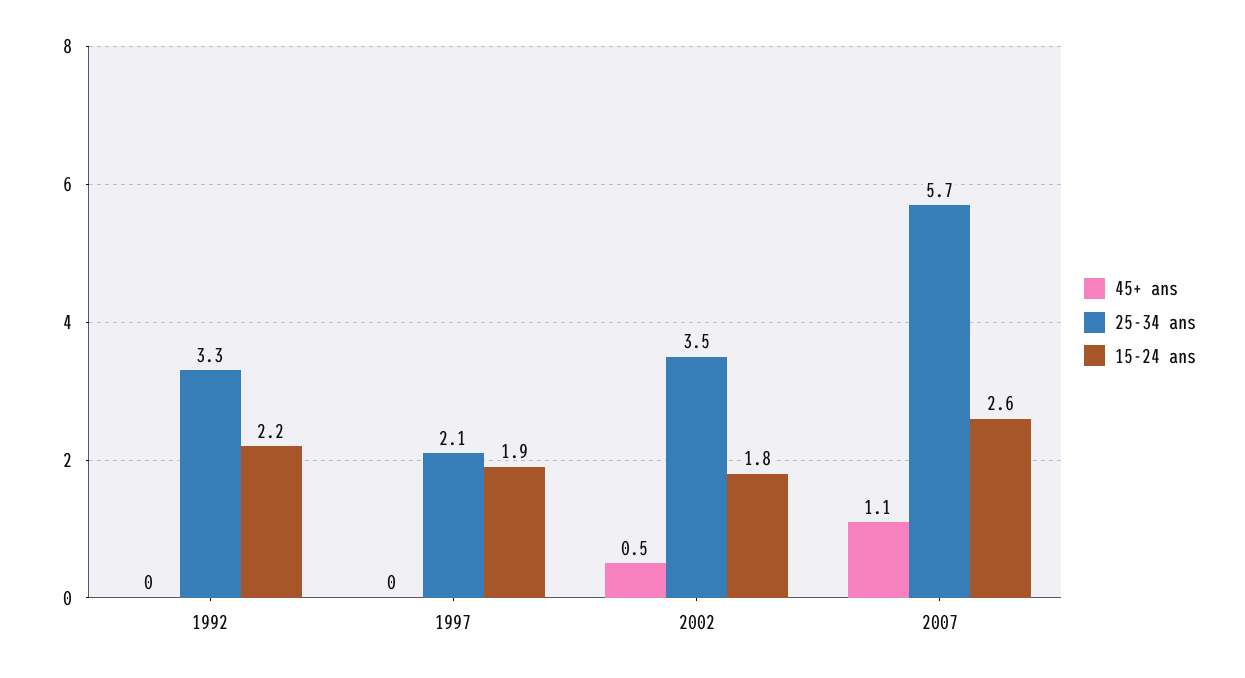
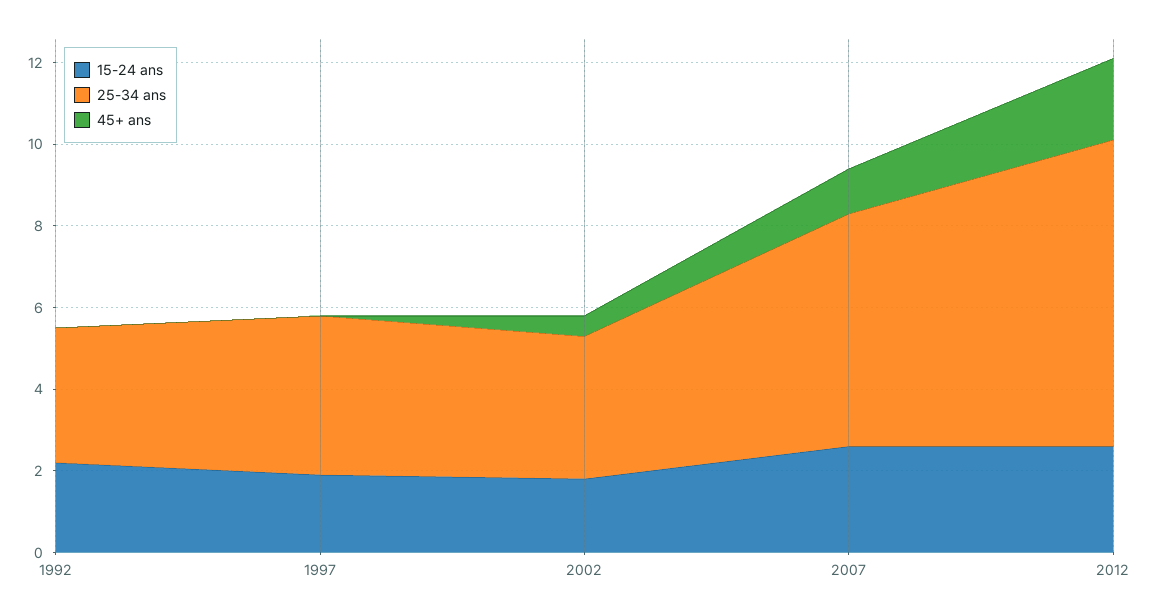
25-34 ans, 1997: 2.1 -> 4
15-24 ans, 2012: none -> 2.5
25-34 ans, 2012: none -> 7.5
45+ ans, 2012: none -> 2

